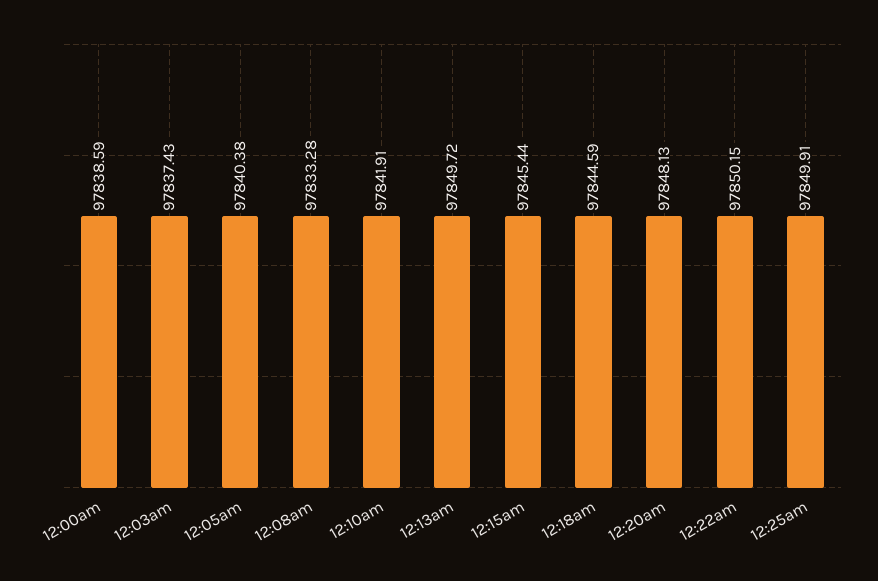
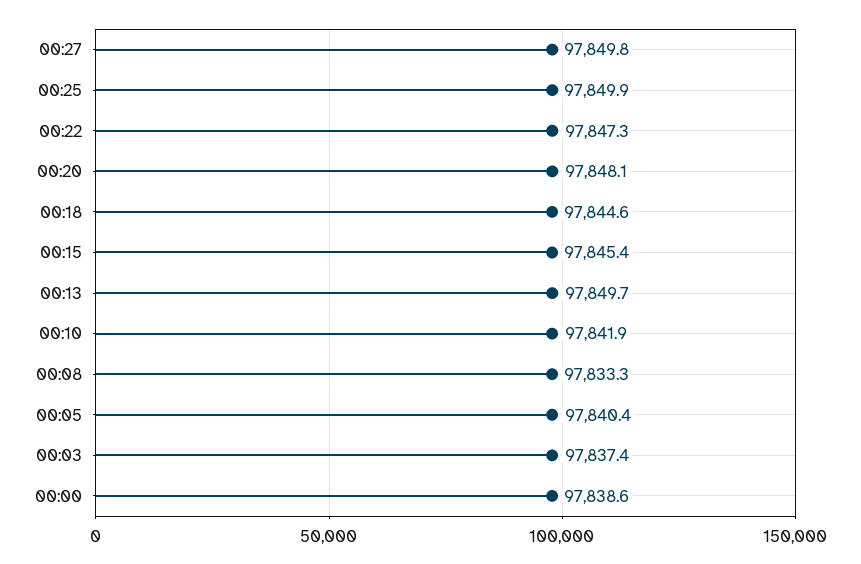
12:22am: 97850.15 -> 97847.3
00:27: none -> 97849.8

